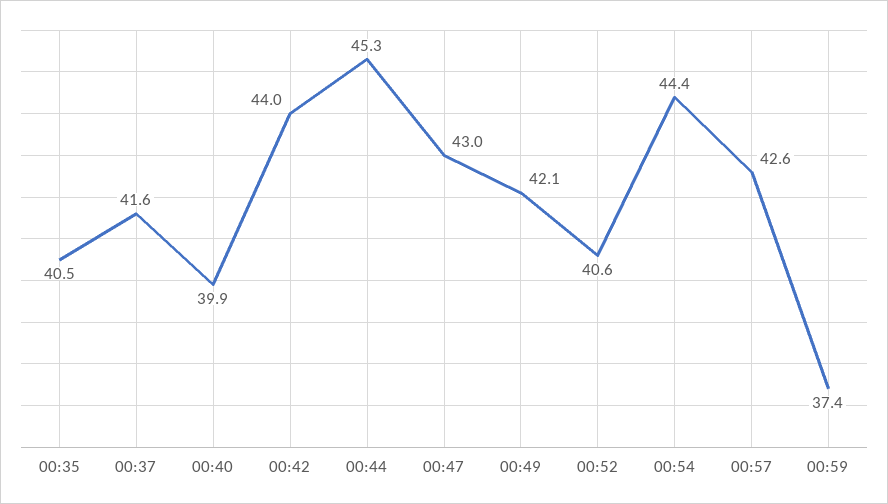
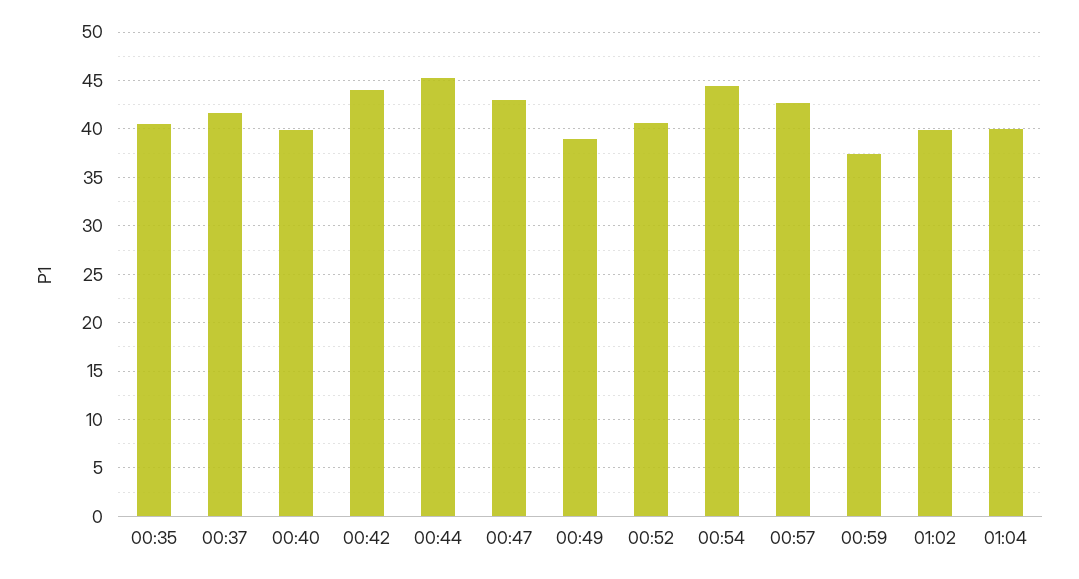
00:49: 42.1 -> 39
01:02: none -> 40
01:04: none -> 40

